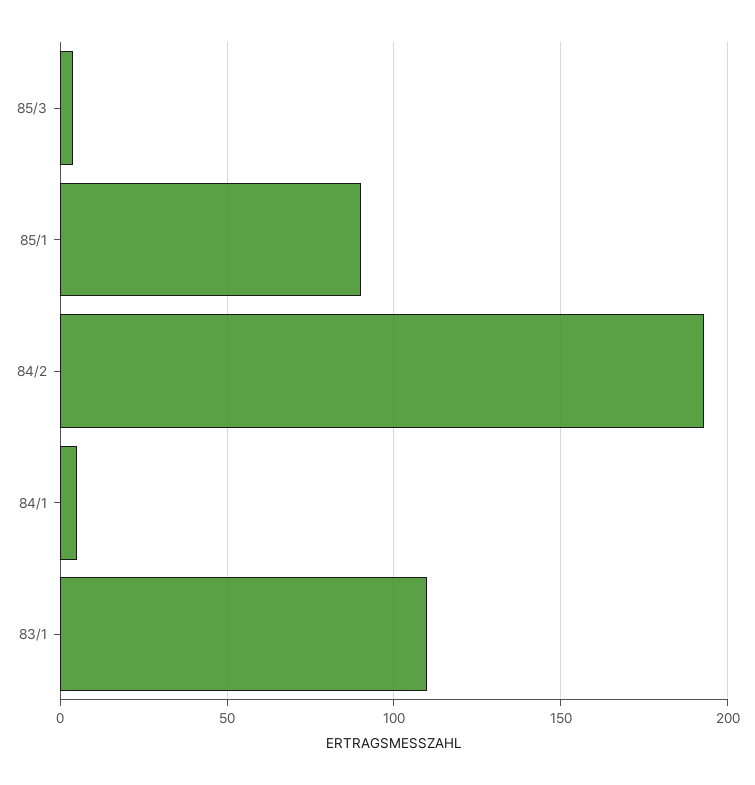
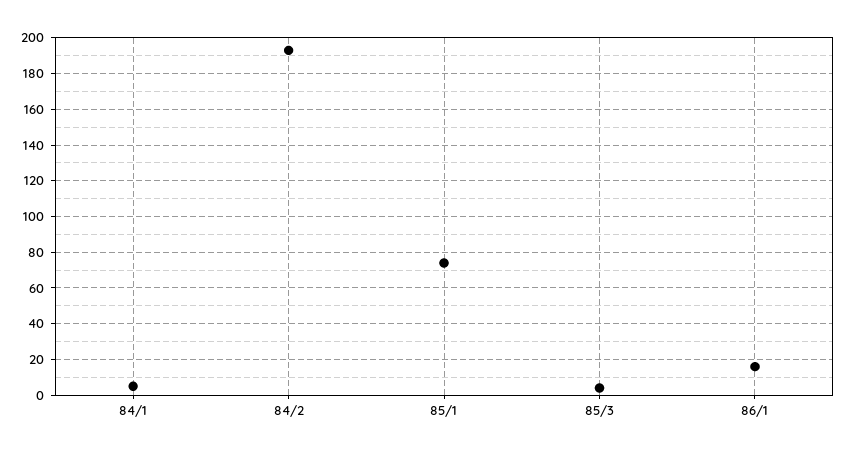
85/1: 90 -> 75
83/1: 110 -> none
86/1: none -> 15

